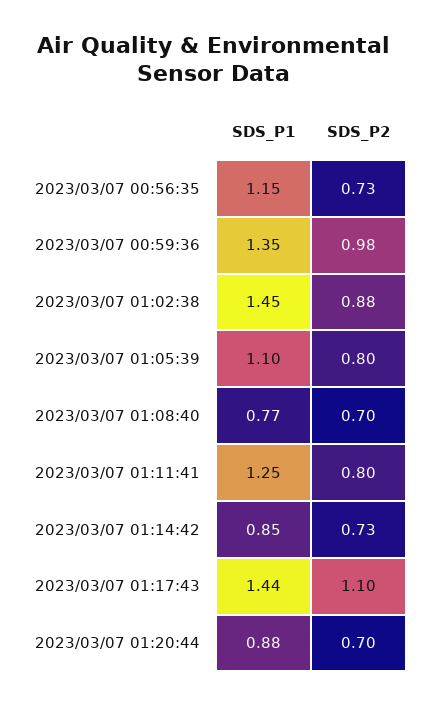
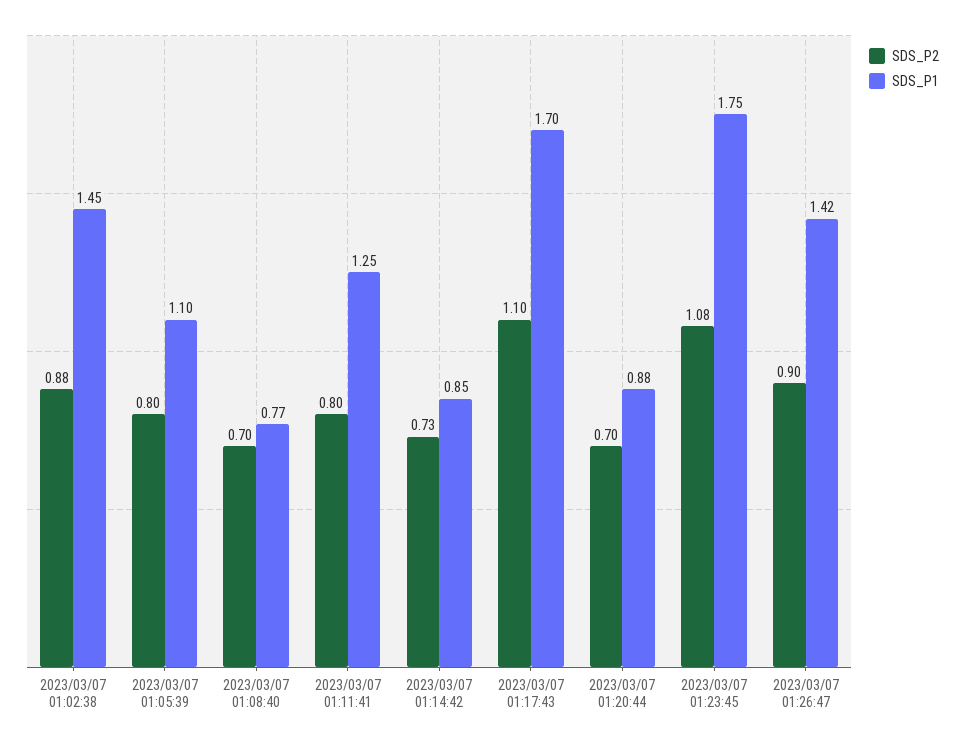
SDS_P1, 2023/03/07 00:56:35: 1.15 -> none
SDS_P2, 2023/03/07 00:56:35: 0.73 -> none
SDS_P1, 2023/03/07 00:59:36: 1.35 -> none
SDS_P2, 2023/03/07 00:59:36: 0.98 -> none
SDS_P1, 2023/03/07 01:17:43: 1.44 -> 1.7
SDS_P2, 2023/03/07 01:23:45: none -> 1.08
SDS_P1, 2023/03/07 01:23:45: none -> 1.75
SDS_P2, 2023/03/07 01:26:47: none -> 0.9
SDS_P1, 2023/03/07 01:26:47: none -> 1.42

